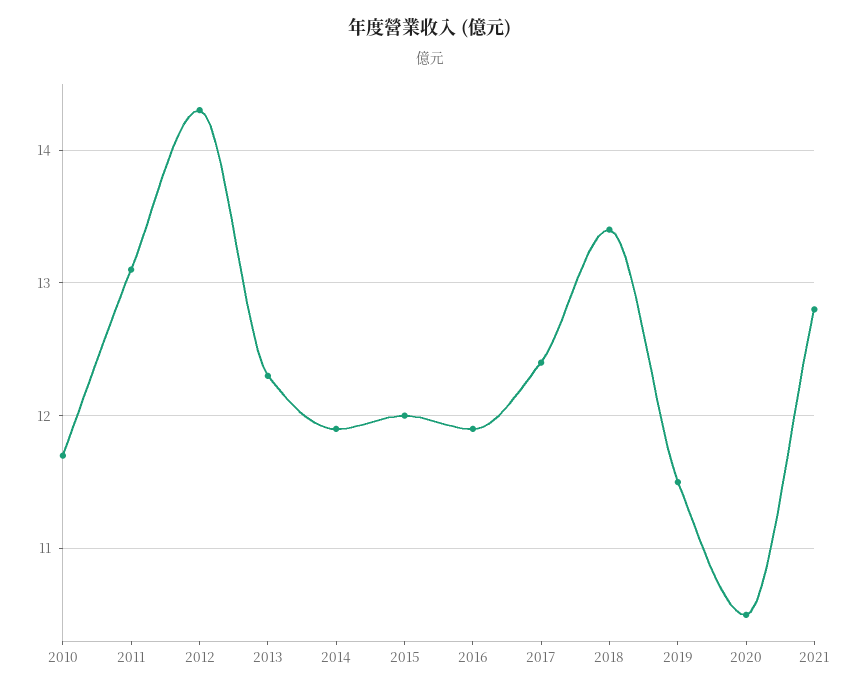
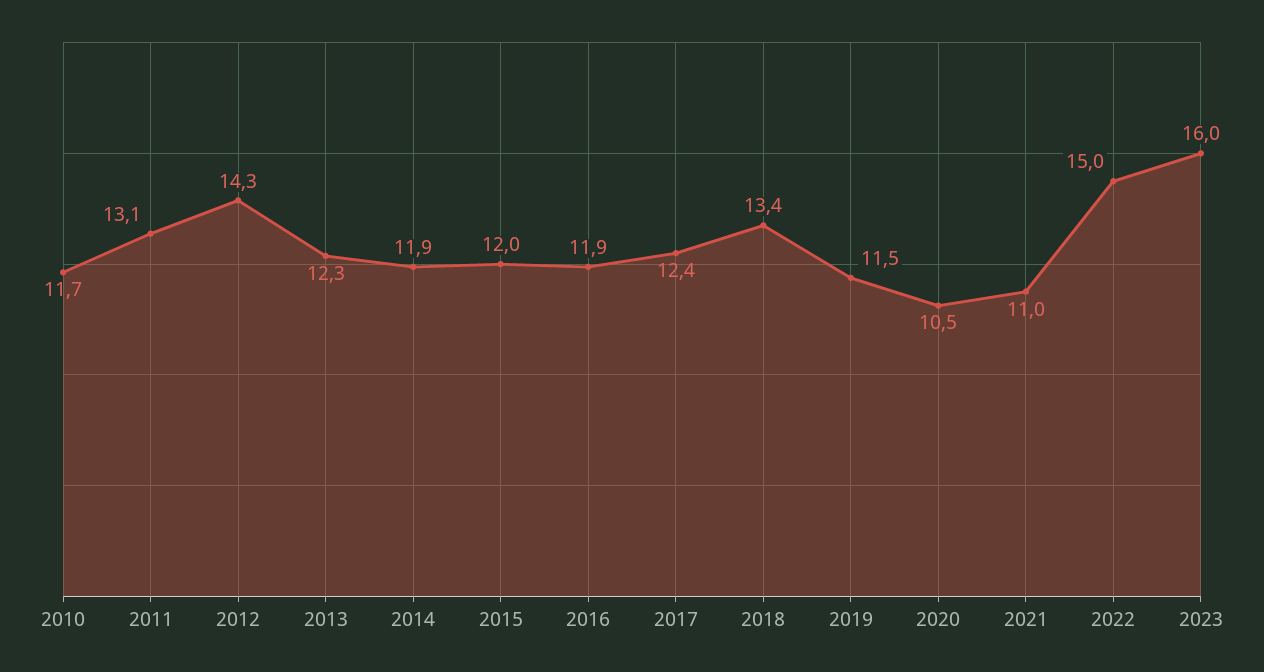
2021: 12.8 -> 11
2022: none -> 15
2023: none -> 16

